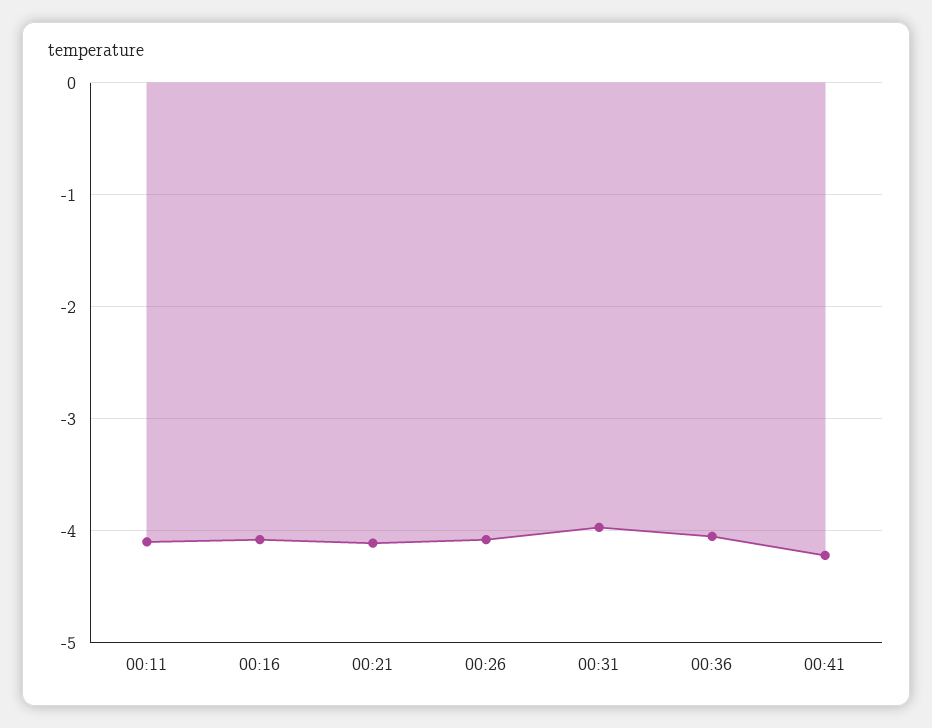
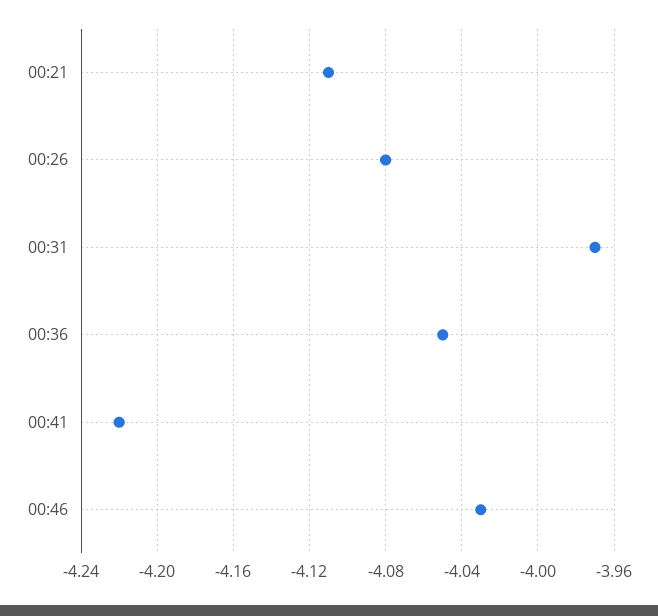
00:11: -4.1 -> none
00:16: -4.1 -> none
00:46: none -> -4.03

